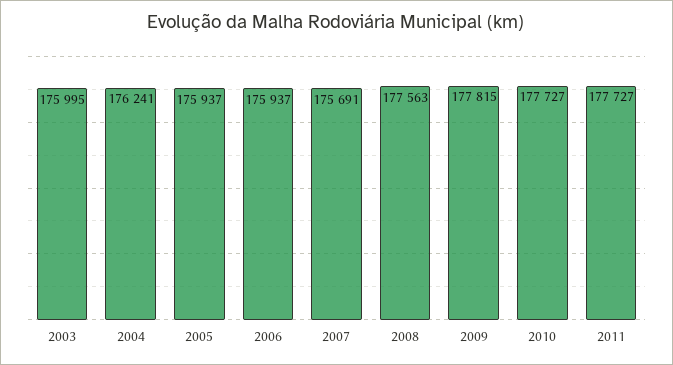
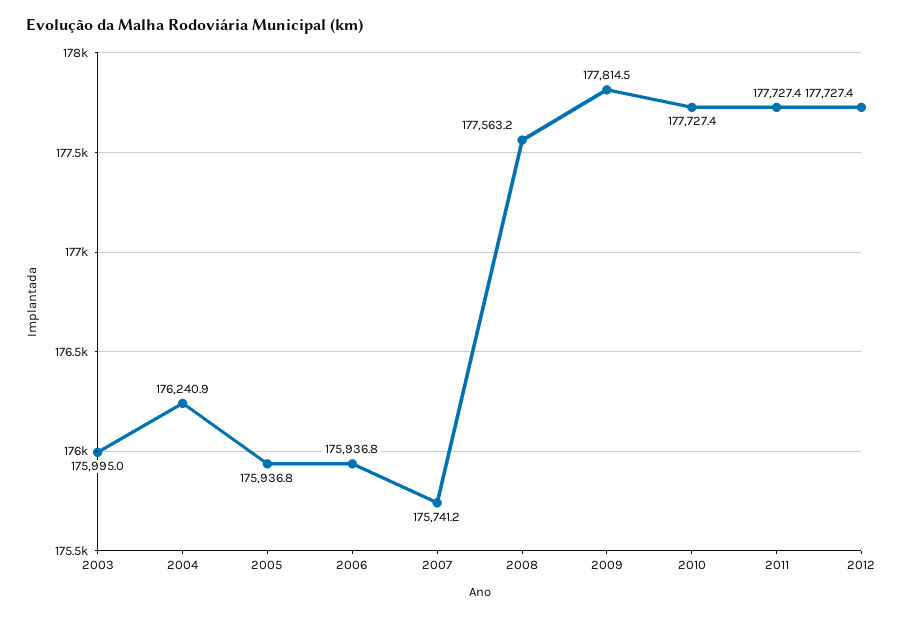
2007: 175691 -> 175741.2
2012: none -> 177727.4

